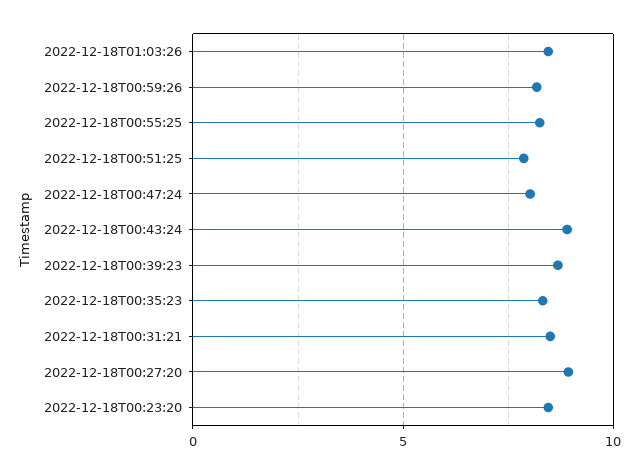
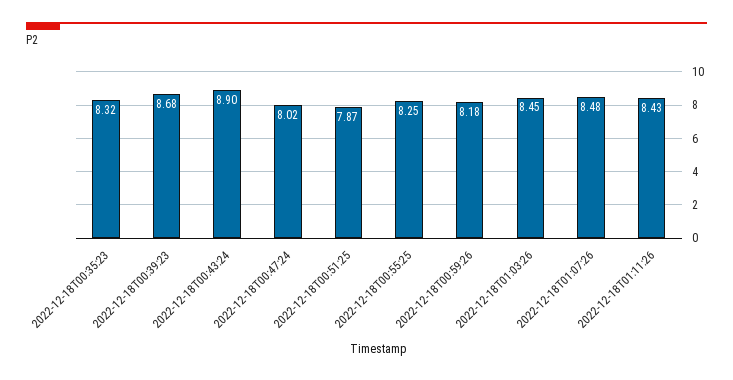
2022-12-18T00:31:21: 8.5 -> none
2022-12-18T00:27:20: 9 -> none
2022-12-18T00:23:20: 8.5 -> none
2022-12-18T01:07:26: none -> 8.48
2022-12-18T01:11:26: none -> 8.43

